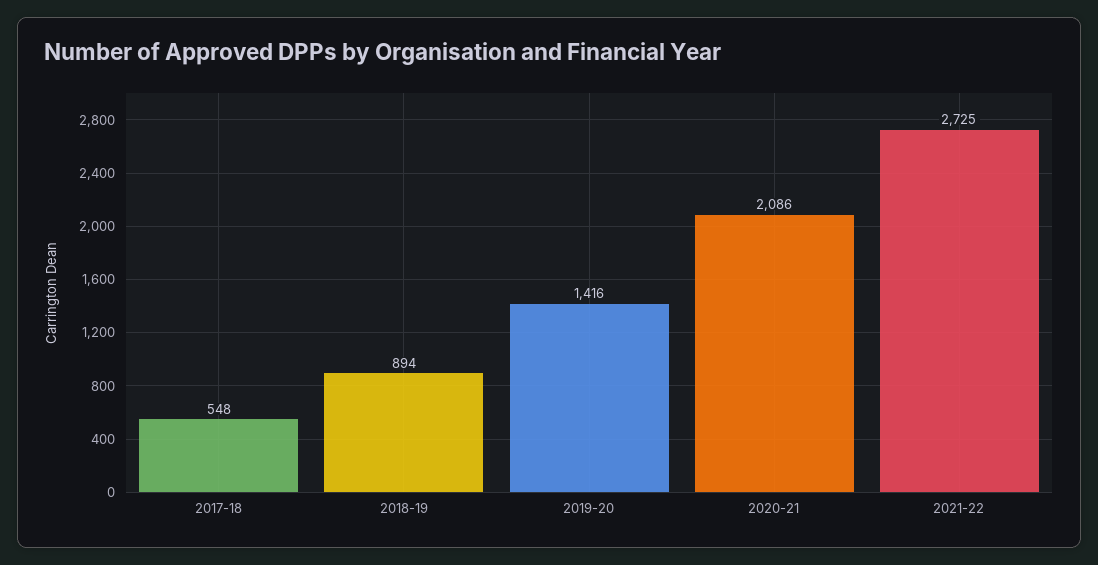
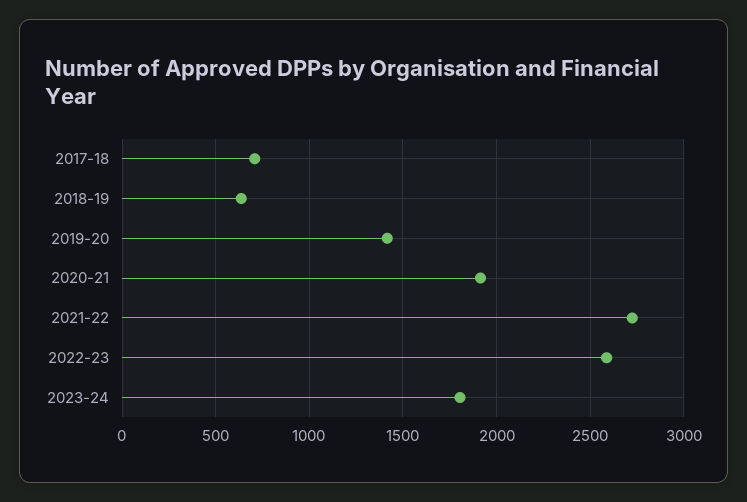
2017-18: 548 -> 700
2018-19: 894 -> 650
2020-21: 2086 -> 1900
2022-23: none -> 2600
2023-24: none -> 1800

